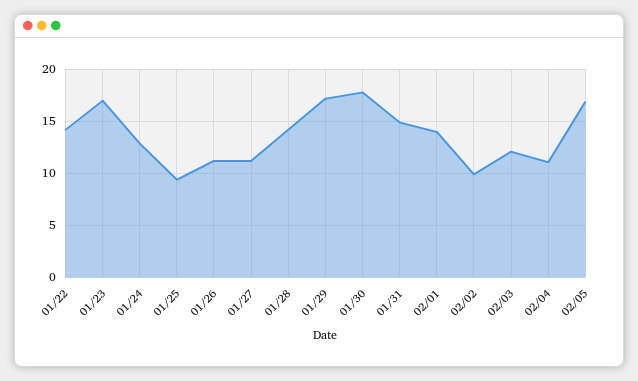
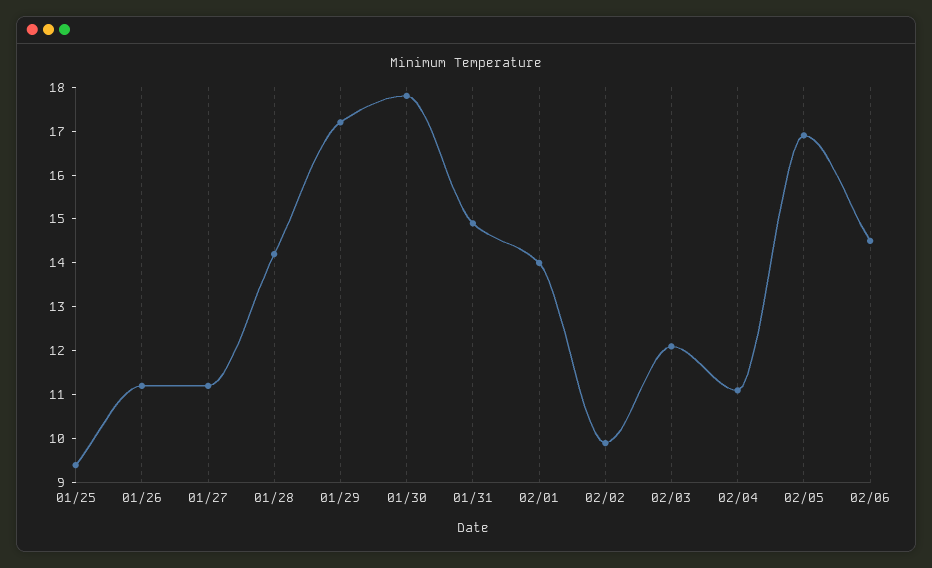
01/22: 14 -> none
01/23: 17 -> none
01/24: 13 -> none
02/06: none -> 14.5

